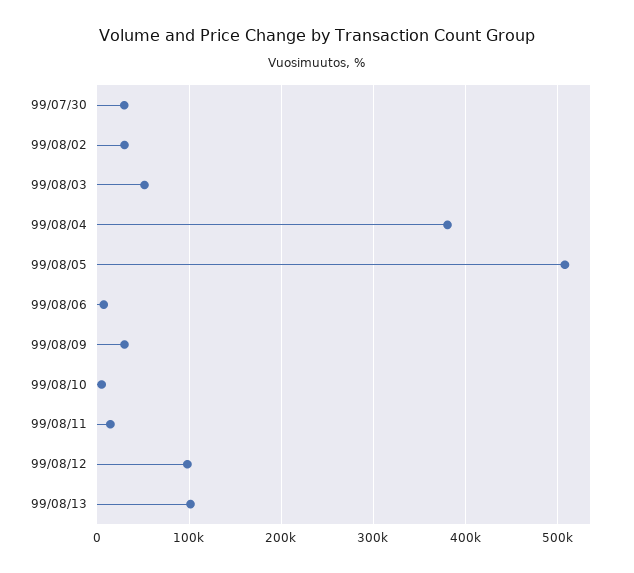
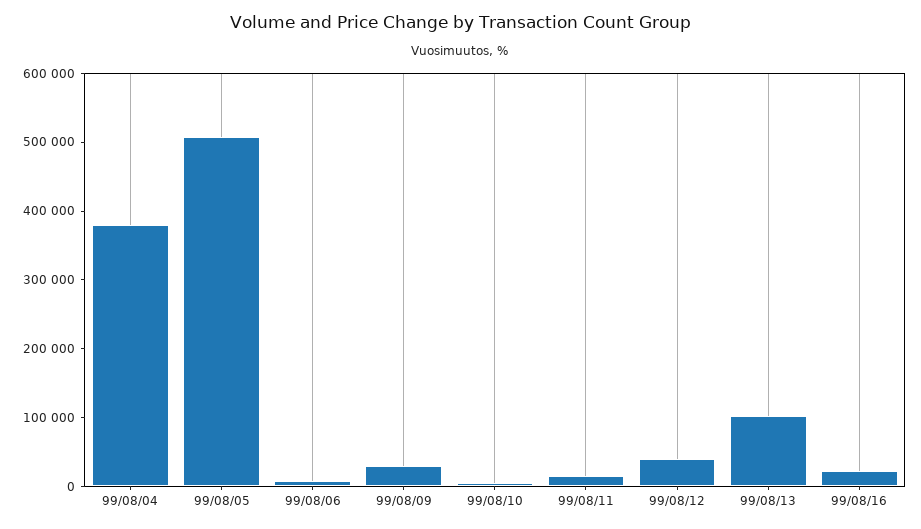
99/07/30: 30000 -> none
99/08/02: 30000 -> none
99/08/03: 50000 -> none
99/08/12: 100000 -> 40000
99/08/16: none -> 20000

